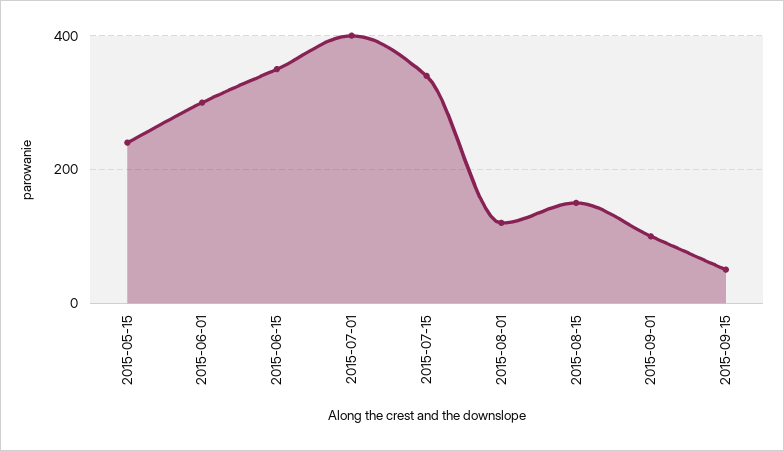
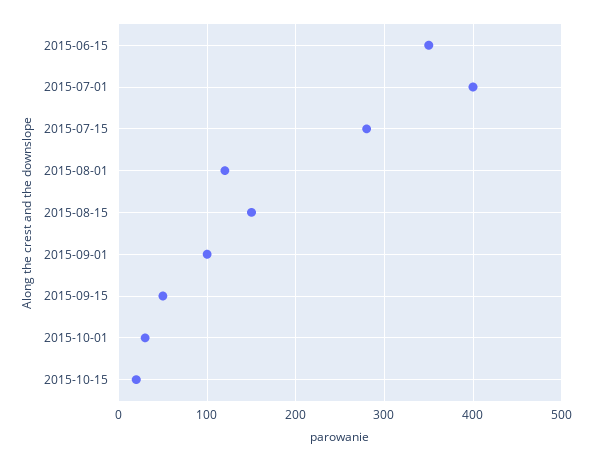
2015-05-15: 240 -> none
2015-06-01: 300 -> none
2015-07-15: 340 -> 280
2015-10-01: none -> 30
2015-10-15: none -> 20

